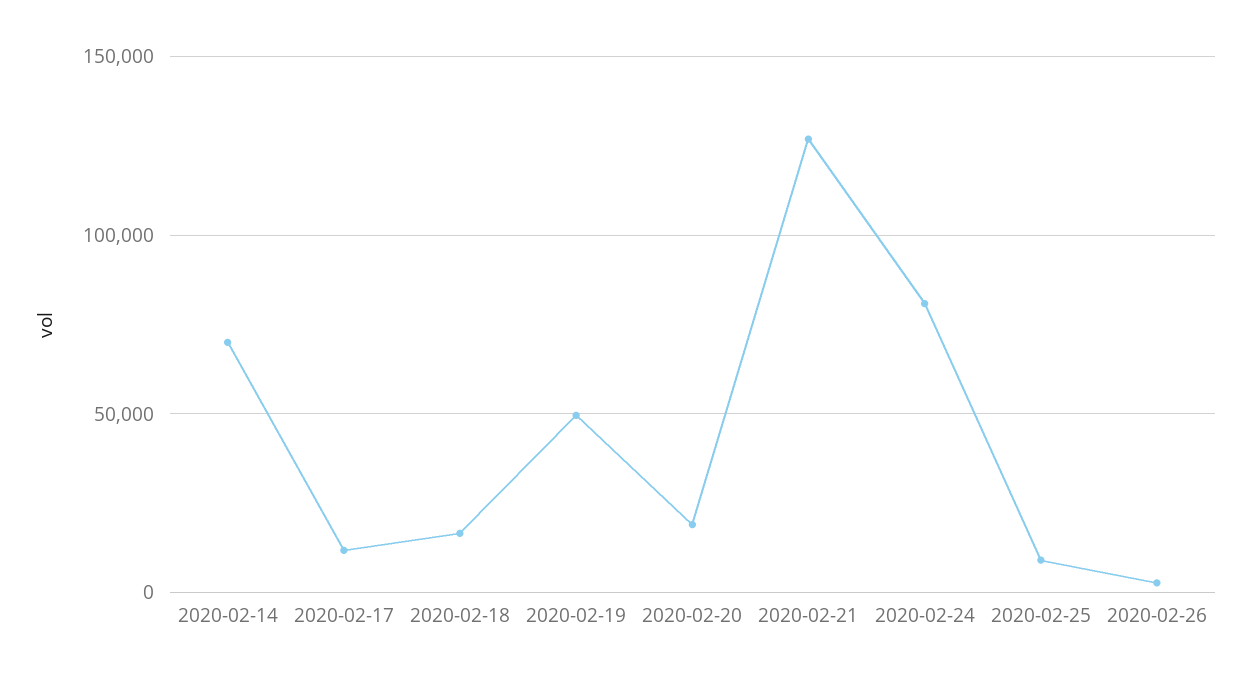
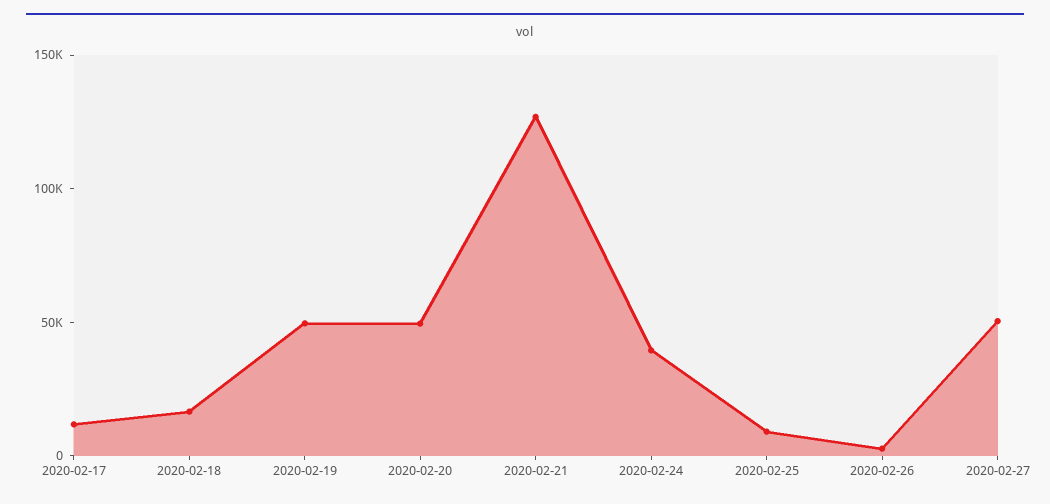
2020-02-14: 70000 -> none
2020-02-20: 20000 -> 50000
2020-02-24: 80000 -> 40000
2020-02-27: none -> 50000

